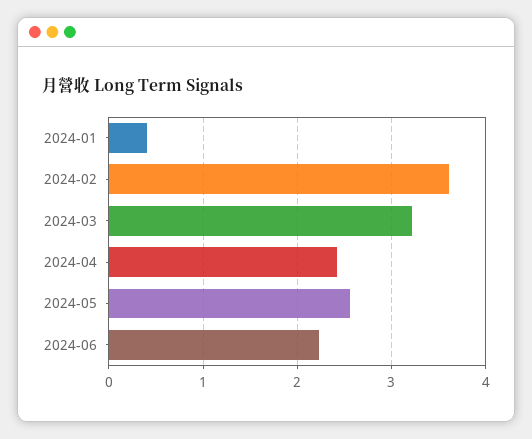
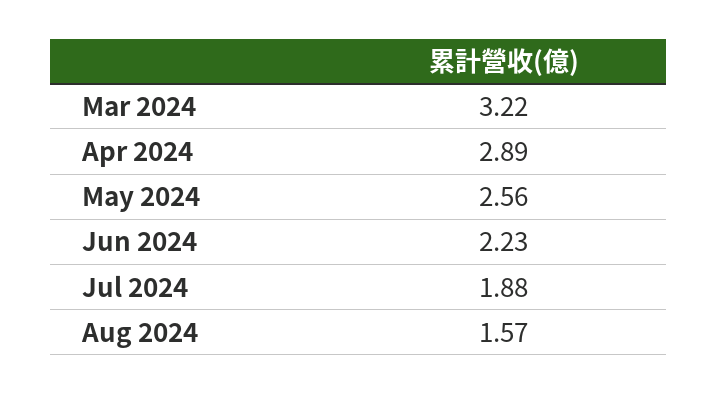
2024-01: 0.4 -> none
2024-02: 3.6 -> none
2024-04: 2.4 -> 2.89
Jul 2024: none -> 1.88
Aug 2024: none -> 1.57

